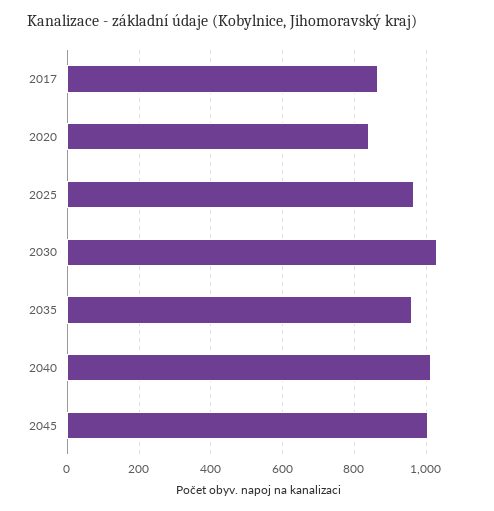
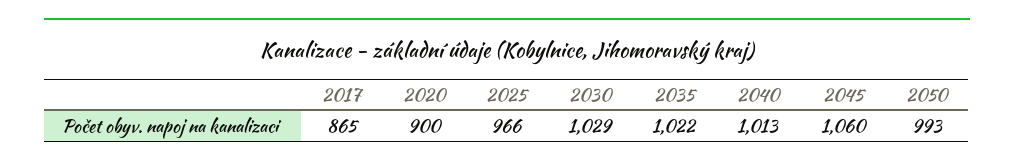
2020: 840 -> 900
2035: 960 -> 1022
2045: 1000 -> 1060
2050: none -> 993

